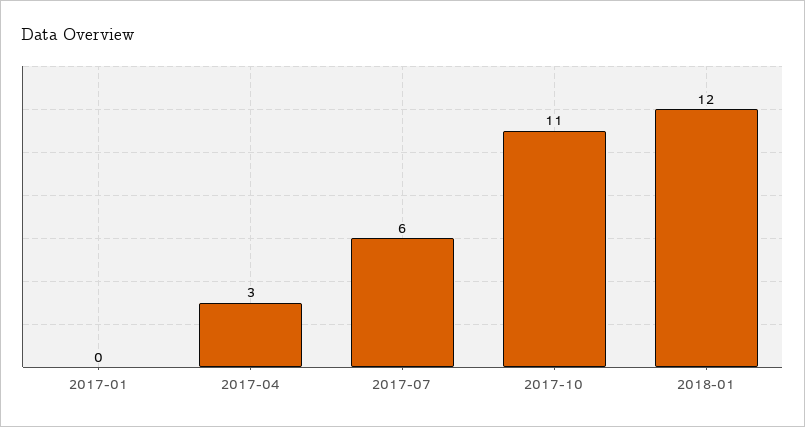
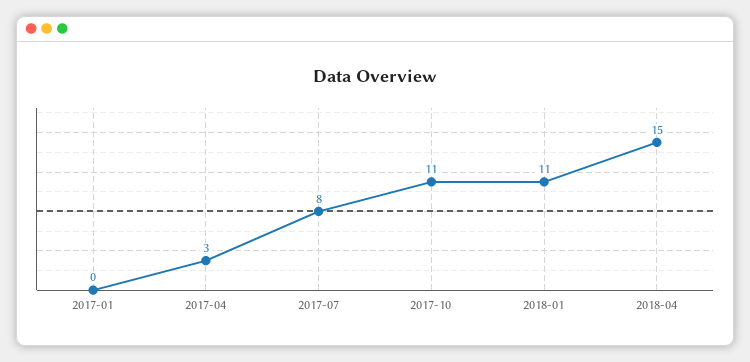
2017-07: 6 -> 8
2018-01: 12 -> 11
2018-04: none -> 15

